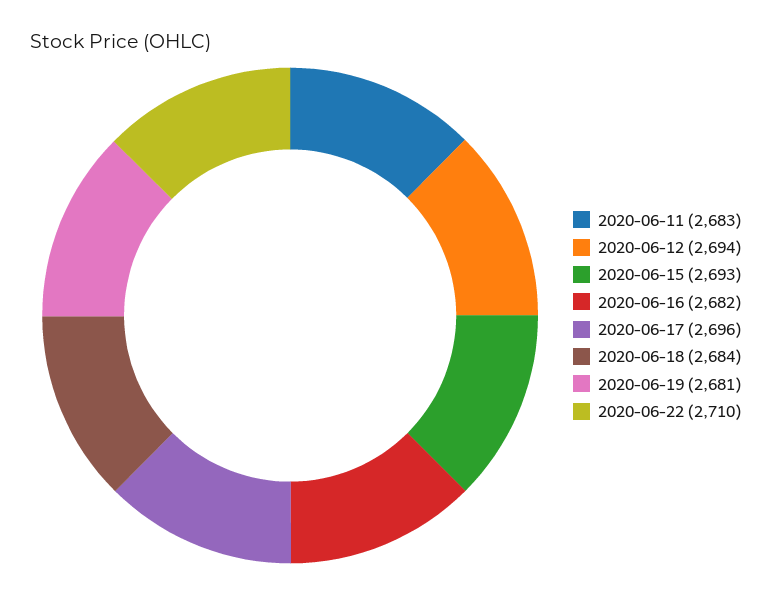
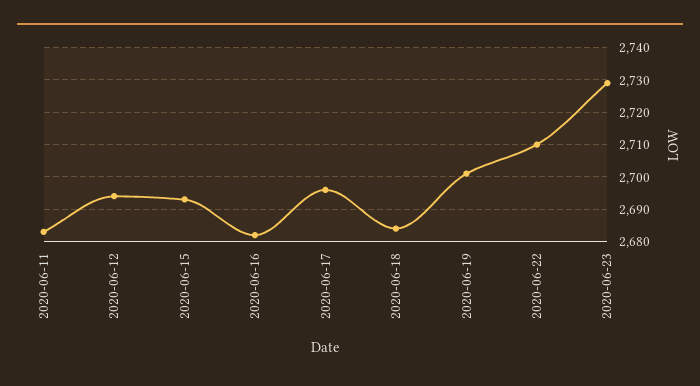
2020-06-19: 2681 -> 2700
2020-06-23: none -> 2730

